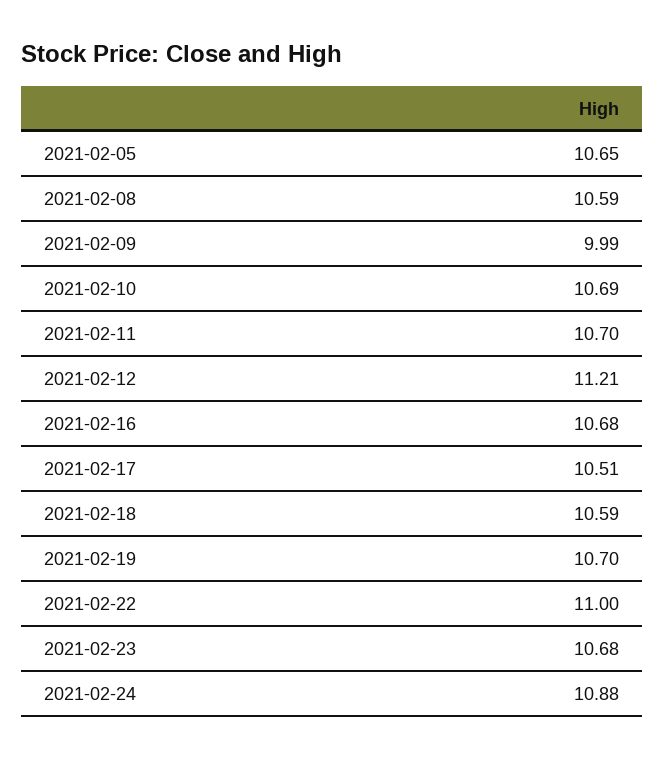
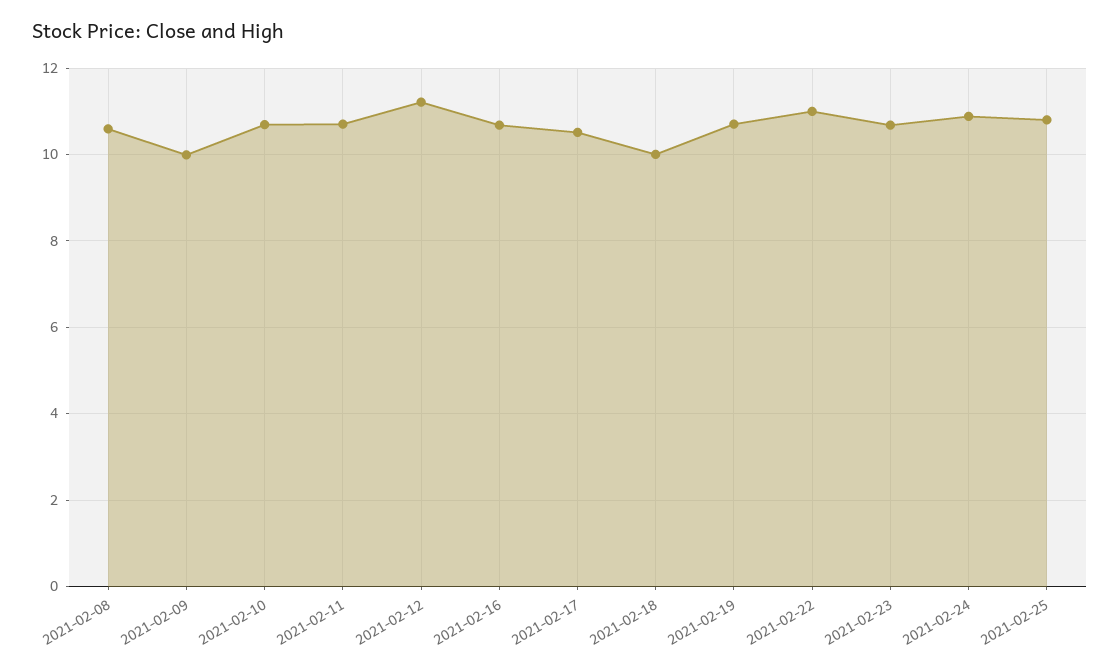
2021-02-05: 10.65 -> none
2021-02-18: 10.59 -> 10
2021-02-25: none -> 10.8

